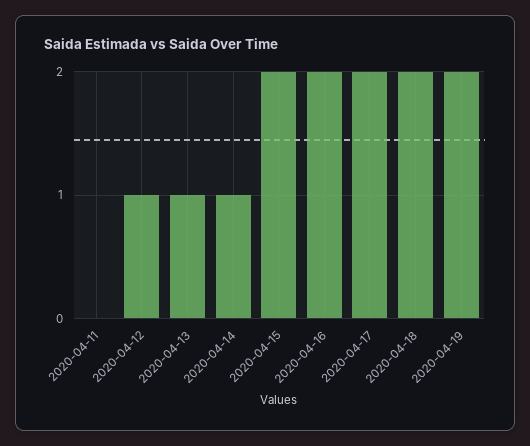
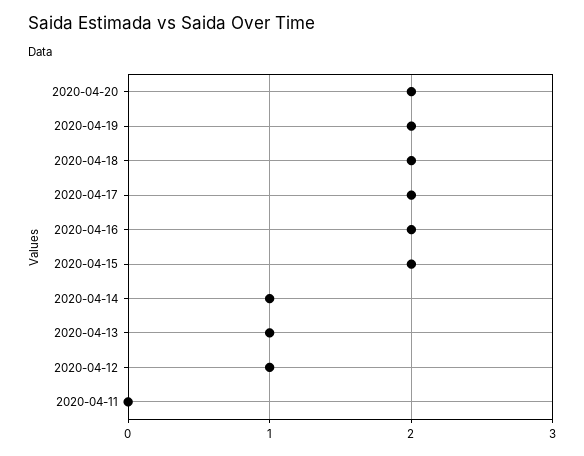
2020-04-20: none -> 2

